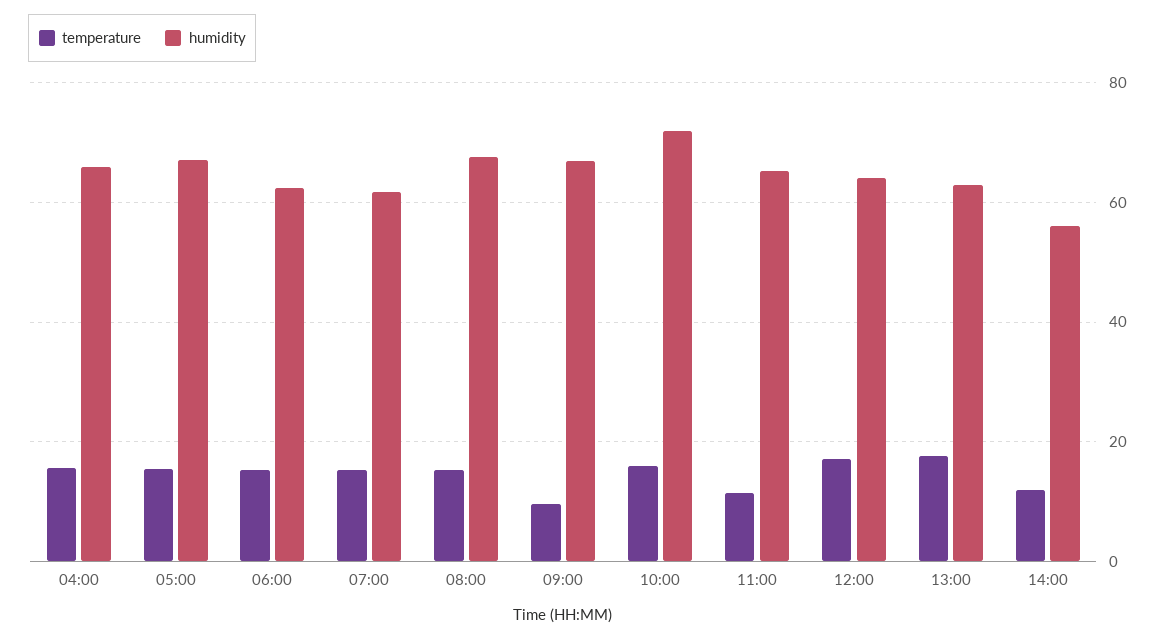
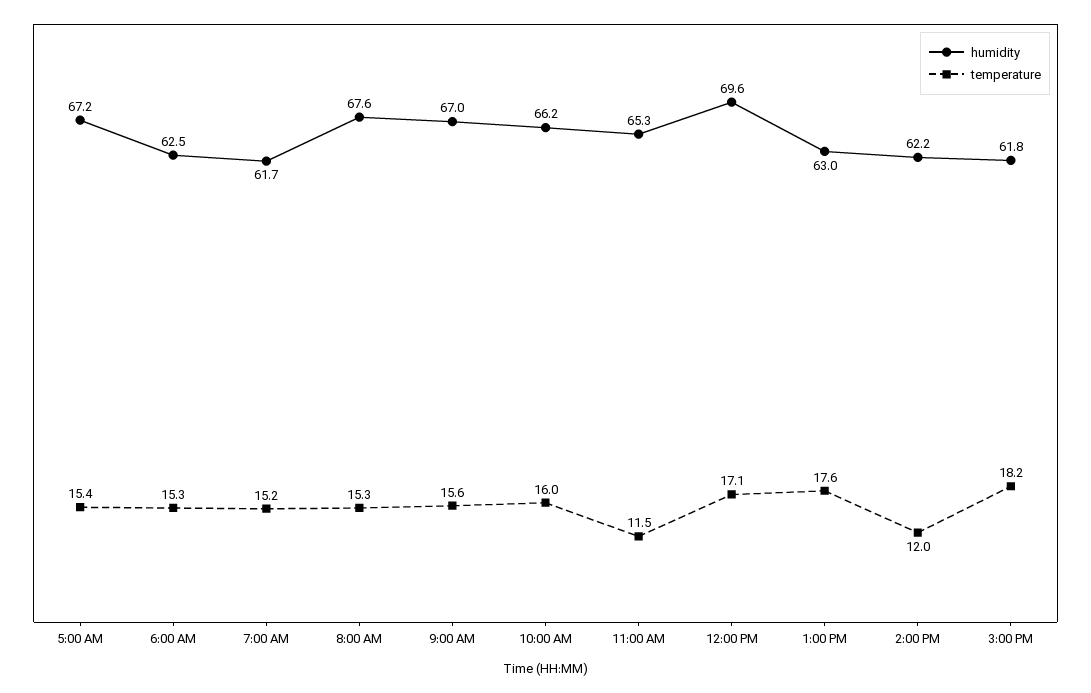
temperature, 04:00: 16 -> none
humidity, 04:00: 66 -> none
temperature, 09:00: 10 -> 15.6
humidity, 10:00: 72 -> 66.2
humidity, 12:00: 64 -> 69.6
humidity, 14:00: 56 -> 62.2
humidity, 3:00 PM: none -> 61.8
temperature, 3:00 PM: none -> 18.2

